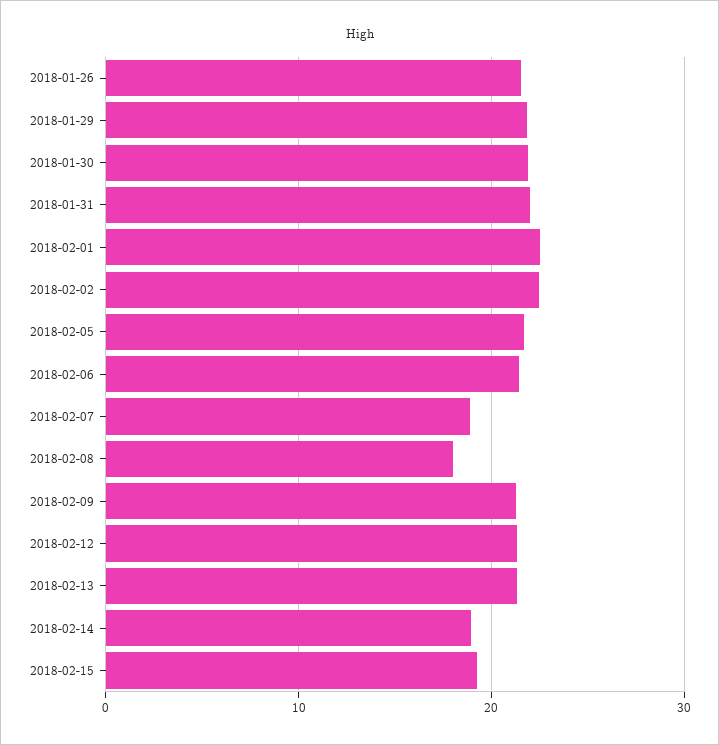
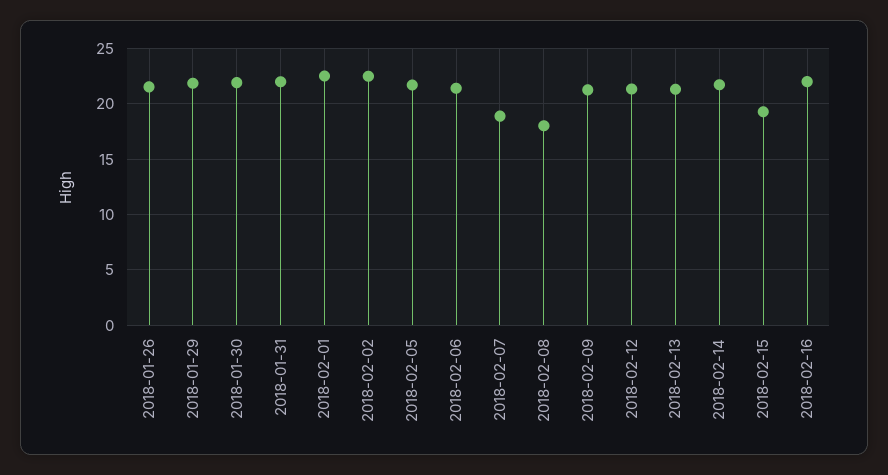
2018-02-14: 19 -> 22
2018-02-16: none -> 22

